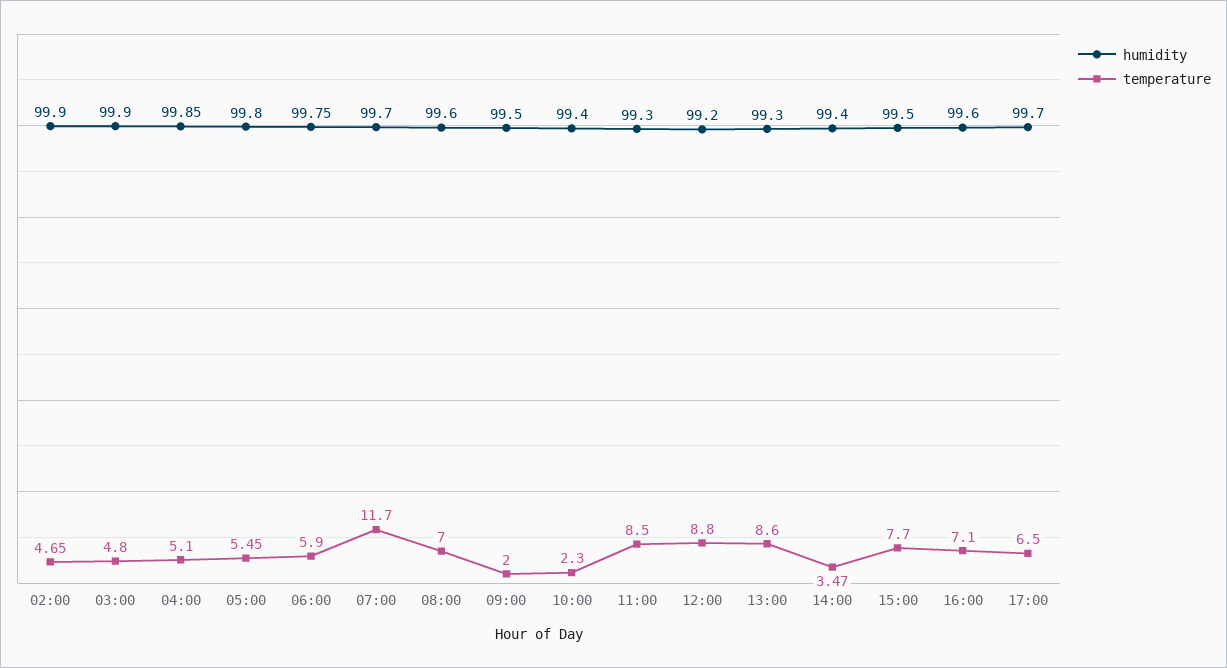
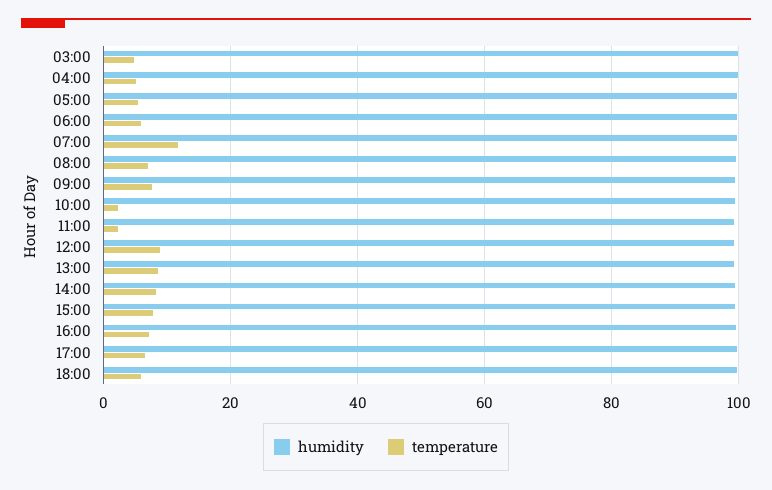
humidity, 02:00: 99.9 -> none
temperature, 02:00: 4.65 -> none
temperature, 09:00: 2 -> 8
temperature, 11:00: 8.5 -> 2
temperature, 14:00: 3.47 -> 8
humidity, 18:00: none -> 100
temperature, 18:00: none -> 6

